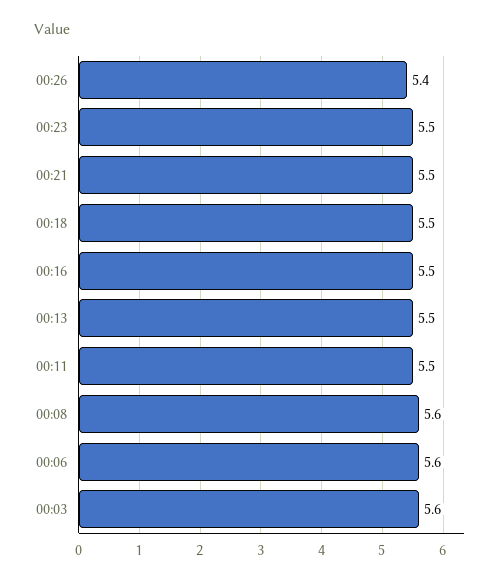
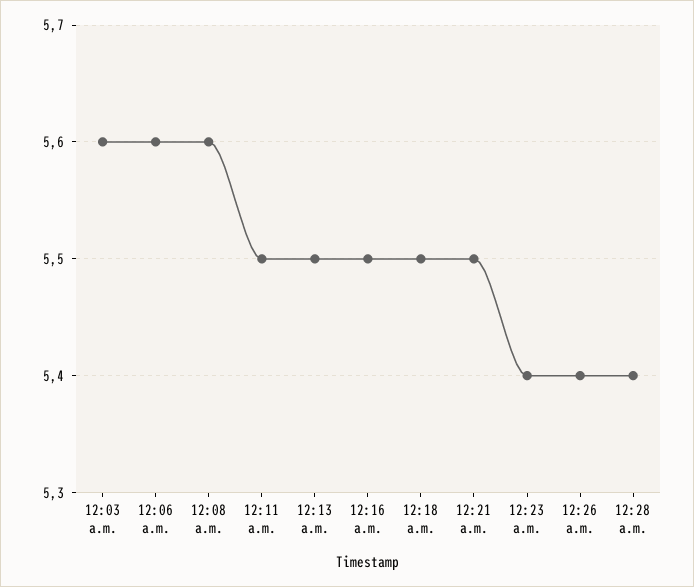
00:23: 5.5 -> 5.4
12:28 a.m.: none -> 5.4

